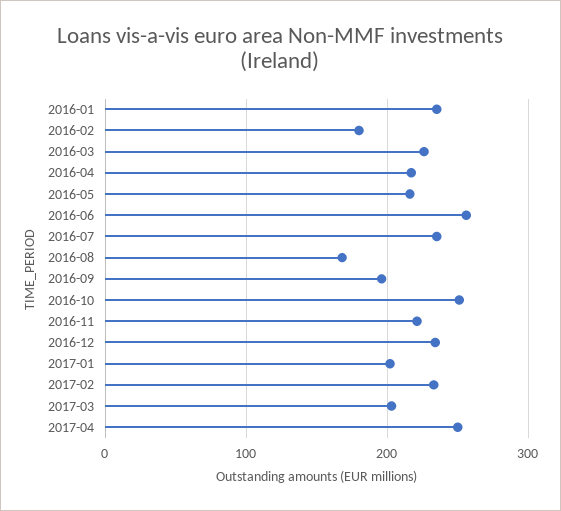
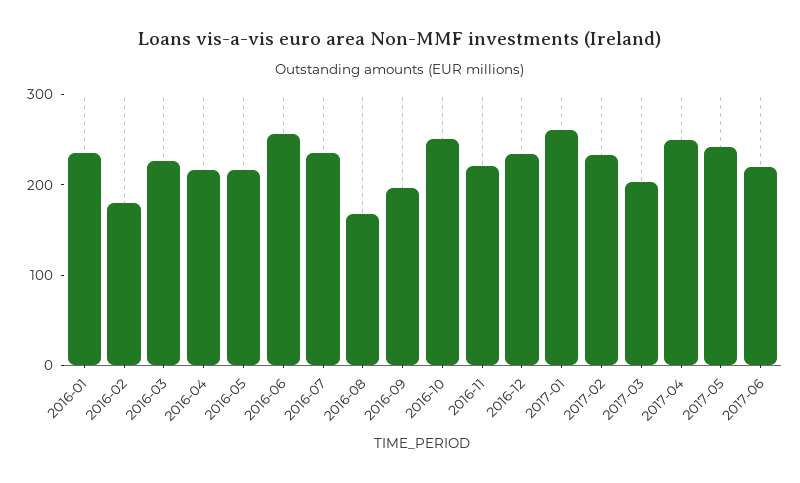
2017-01: 200 -> 260
2017-05: none -> 240
2017-06: none -> 220

